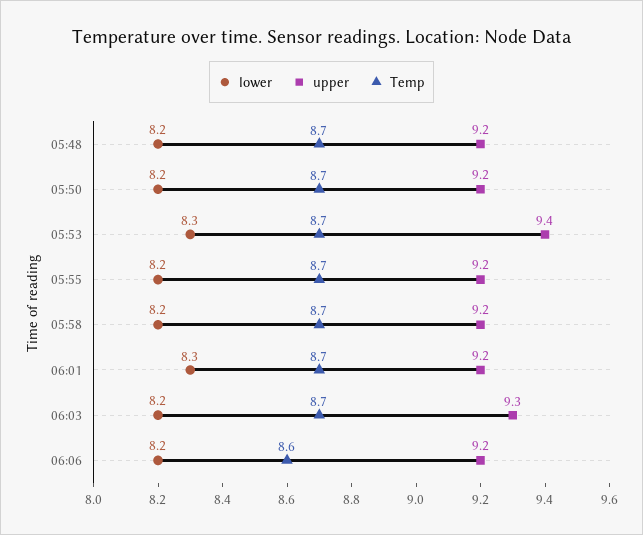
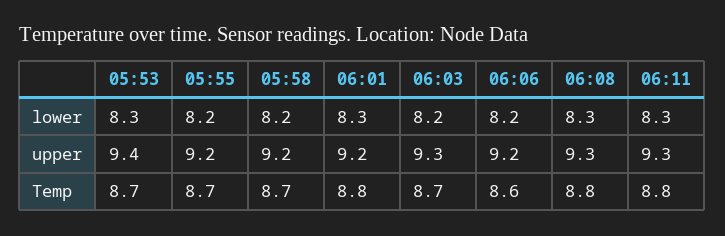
lower, 05:48: 8.2 -> none
upper, 05:48: 9.2 -> none
Temp, 05:48: 8.7 -> none
lower, 05:50: 8.2 -> none
upper, 05:50: 9.2 -> none
Temp, 05:50: 8.7 -> none
Temp, 06:01: 8.7 -> 8.8
lower, 06:08: none -> 8.3
lower, 06:11: none -> 8.3
upper, 06:08: none -> 9.3
upper, 06:11: none -> 9.3
Temp, 06:08: none -> 8.8
Temp, 06:11: none -> 8.8

